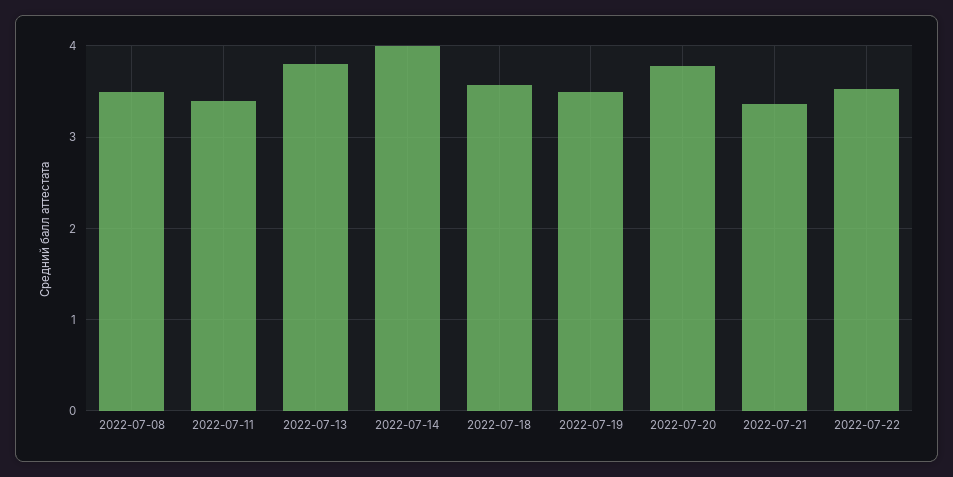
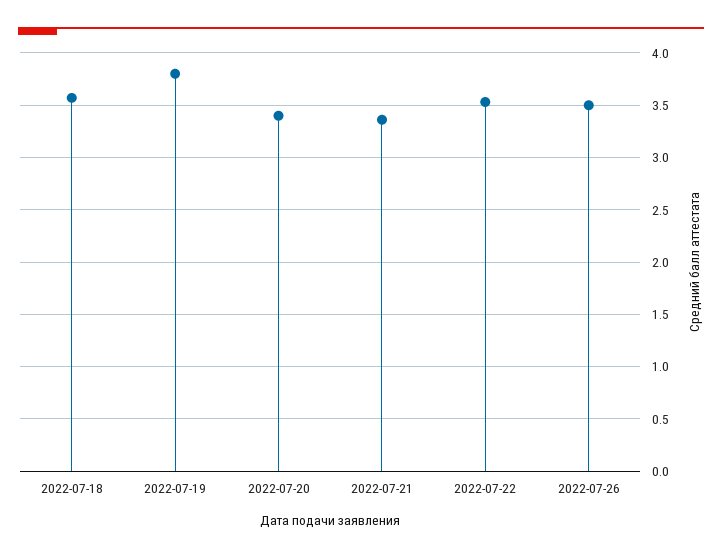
2022-07-08: 3.5 -> none
2022-07-11: 3.4 -> none
2022-07-13: 3.8 -> none
2022-07-14: 4 -> none
2022-07-19: 3.5 -> 3.8
2022-07-20: 3.8 -> 3.4
2022-07-26: none -> 3.5

